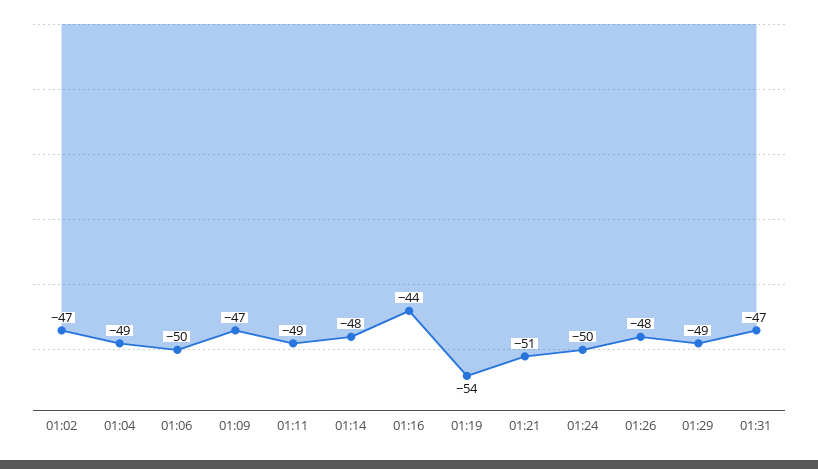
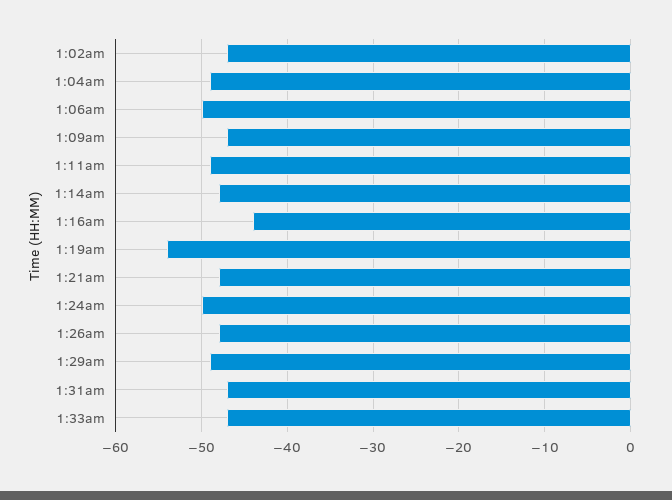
01:21: -51 -> -48
1:33am: none -> -47

